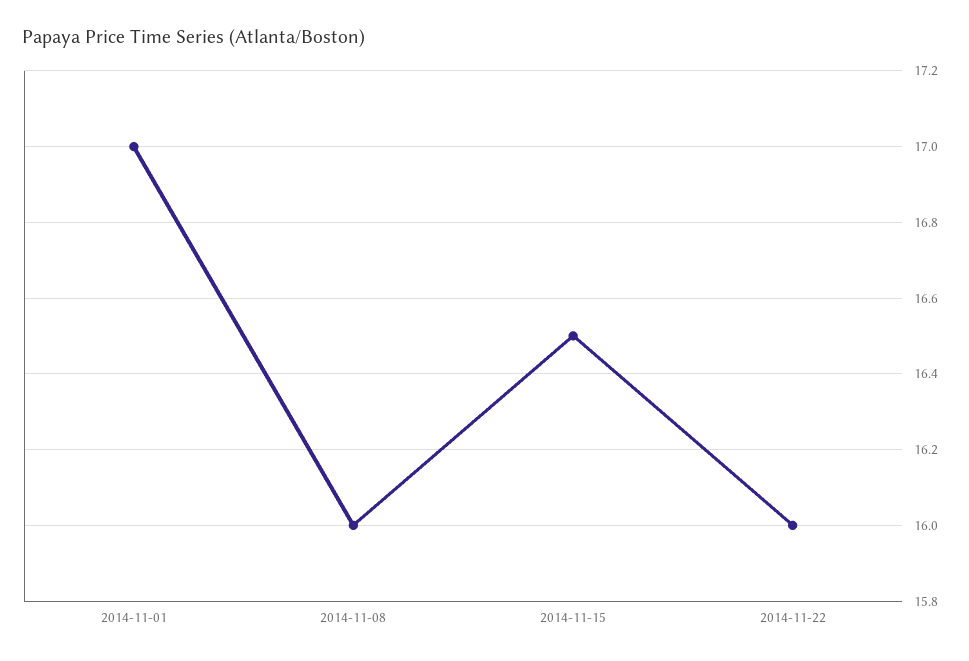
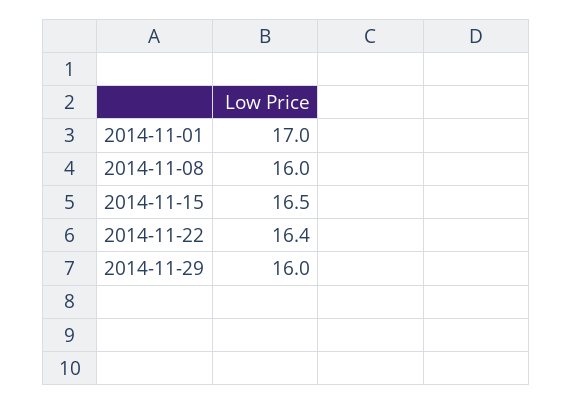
2014-11-22: 16 -> 16.4
2014-11-29: none -> 16

